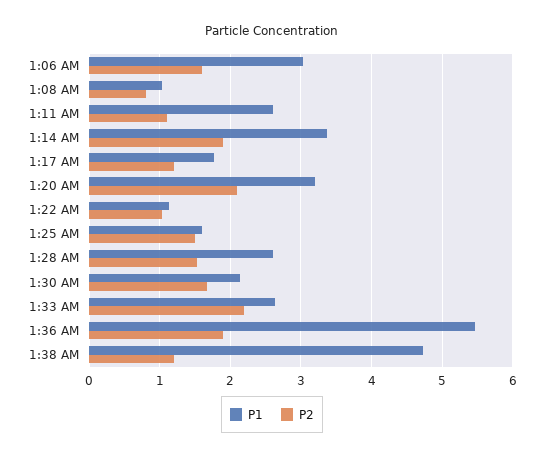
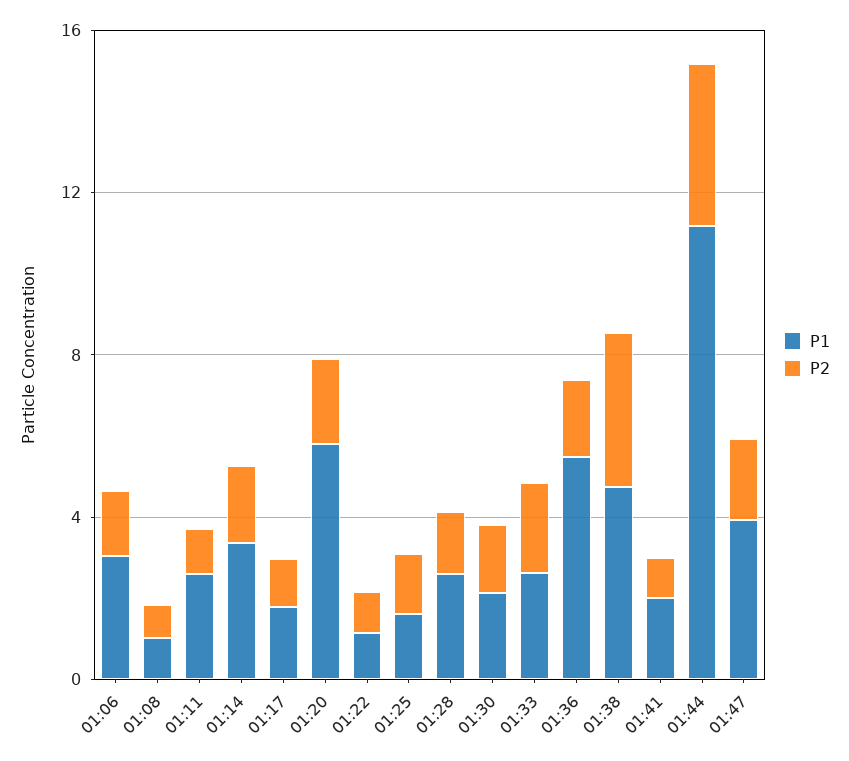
P1, 1:20 AM: 3.2 -> 6
P2, 1:38 AM: 1.2 -> 4
P1, 01:41: none -> 2
P2, 01:41: none -> 1
P1, 01:44: none -> 11
P2, 01:44: none -> 4
P1, 01:47: none -> 4
P2, 01:47: none -> 2

